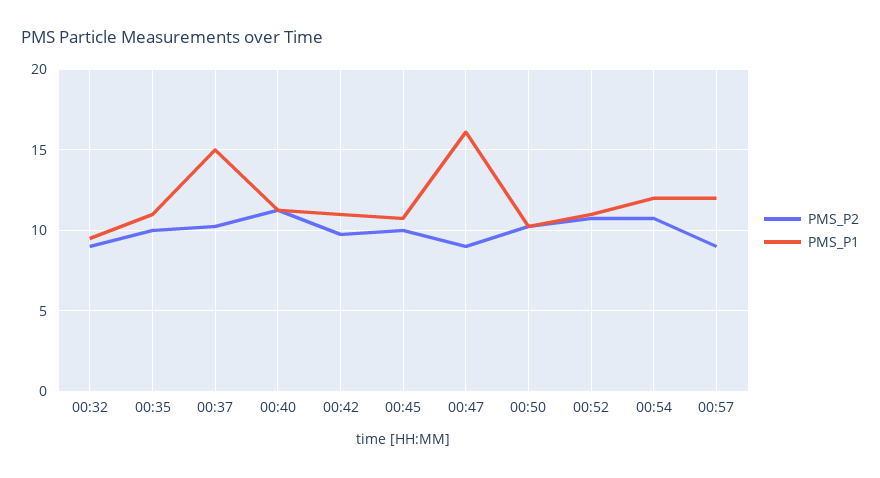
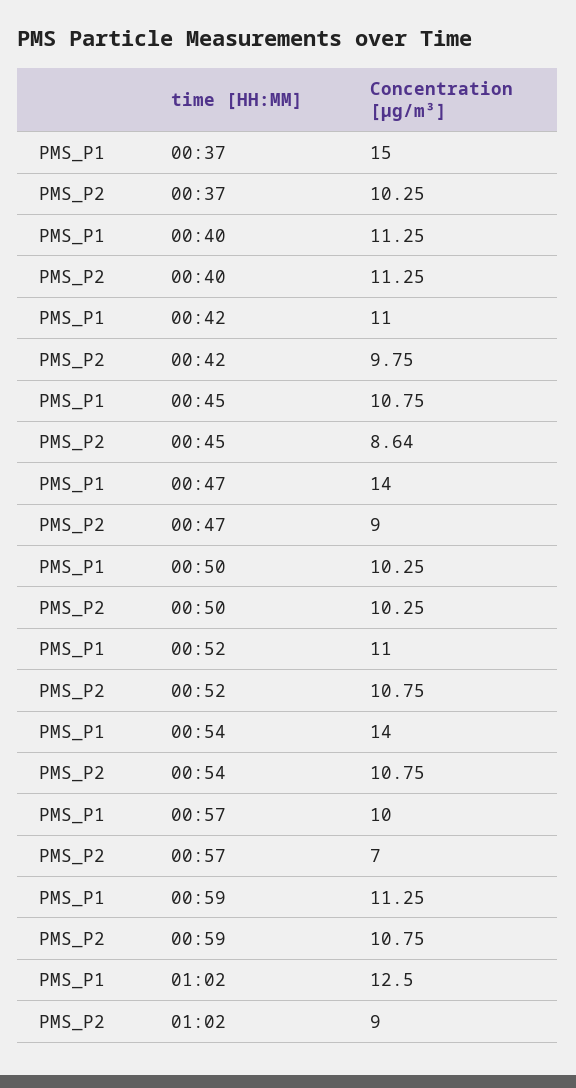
PMS_P2, 00:32: 9 -> none
PMS_P1, 00:32: 9.5 -> none
PMS_P2, 00:35: 10 -> none
PMS_P1, 00:35: 11 -> none
PMS_P2, 00:45: 10 -> 8.64
PMS_P1, 00:47: 16 -> 14
PMS_P1, 00:54: 12 -> 14
PMS_P2, 00:57: 9 -> 7
PMS_P1, 00:57: 12 -> 10
PMS_P1, 00:59: none -> 11.25
PMS_P2, 00:59: none -> 10.75
PMS_P1, 01:02: none -> 12.5
PMS_P2, 01:02: none -> 9

